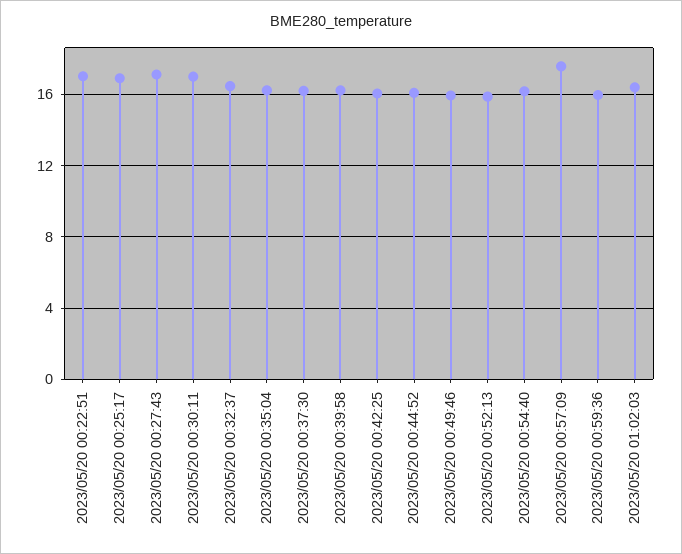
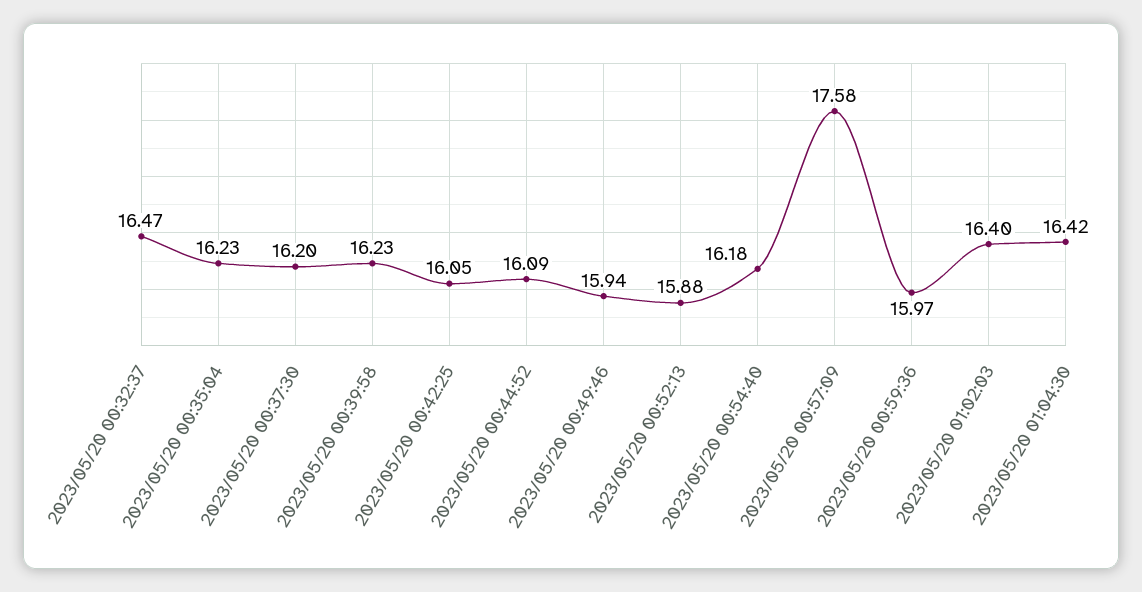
2023/05/20 00:22:51: 17 -> none
2023/05/20 00:25:17: 17 -> none
2023/05/20 00:27:43: 17 -> none
2023/05/20 00:30:11: 17 -> none
2023/05/20 01:04:30: none -> 16.42

